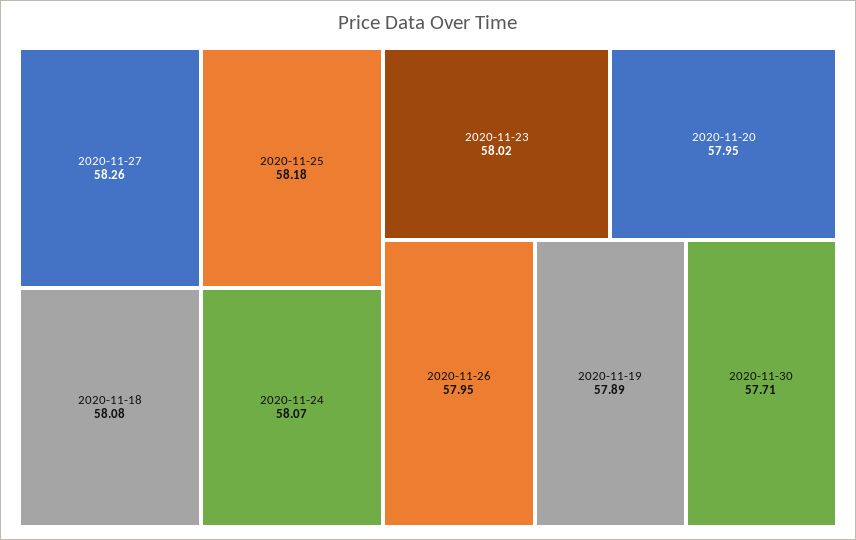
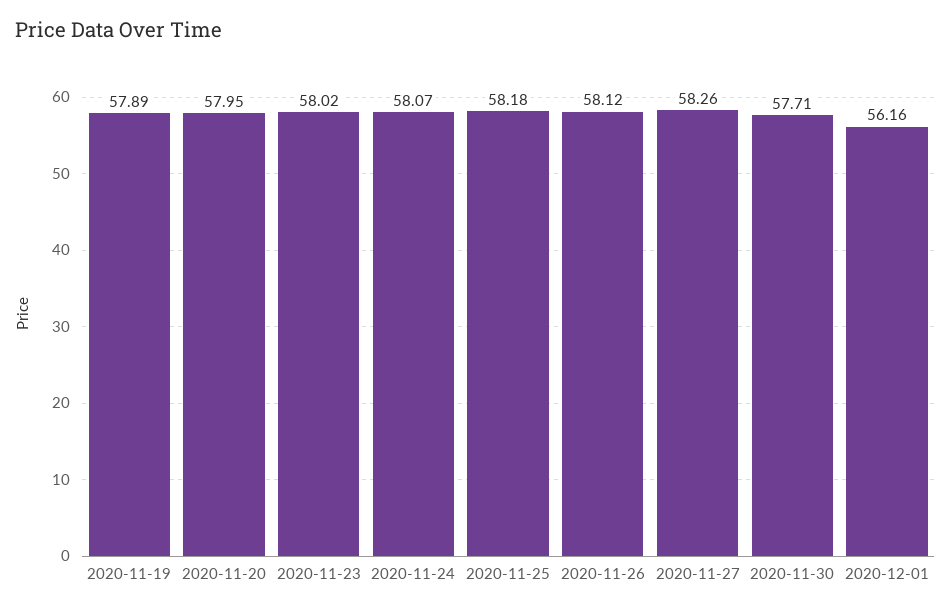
2020-11-18: 58.08 -> none
2020-11-26: 57.95 -> 58.12
2020-12-01: none -> 56.16

